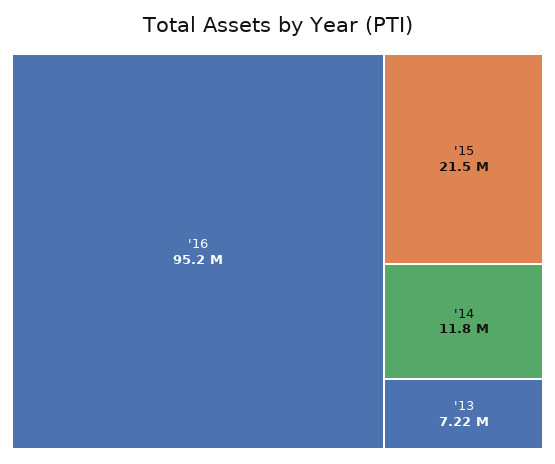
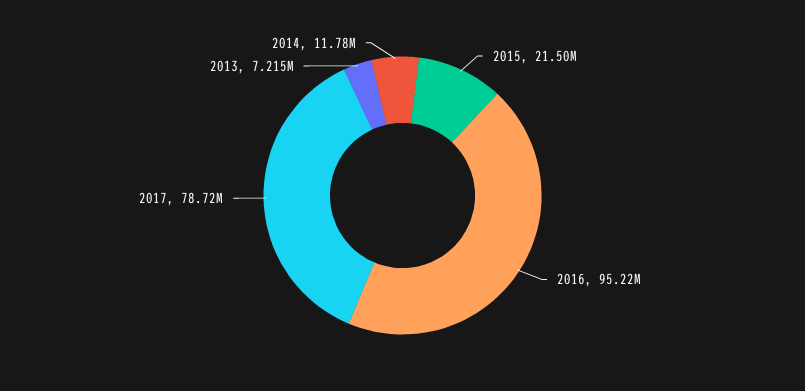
2017: none -> 78720000

